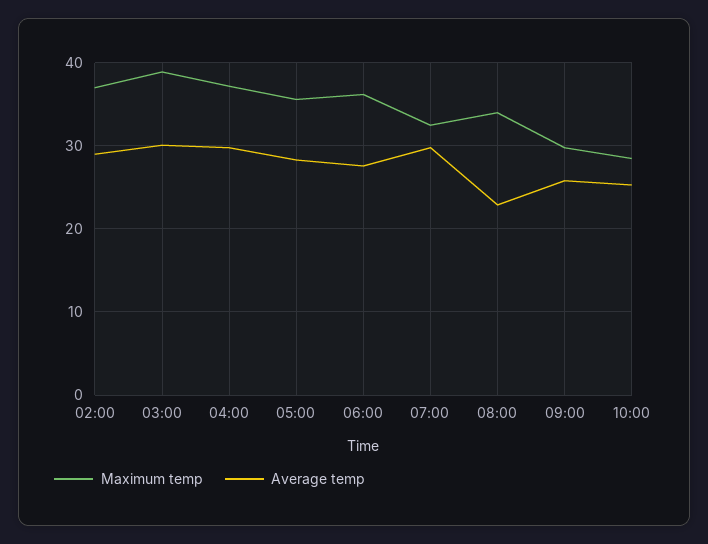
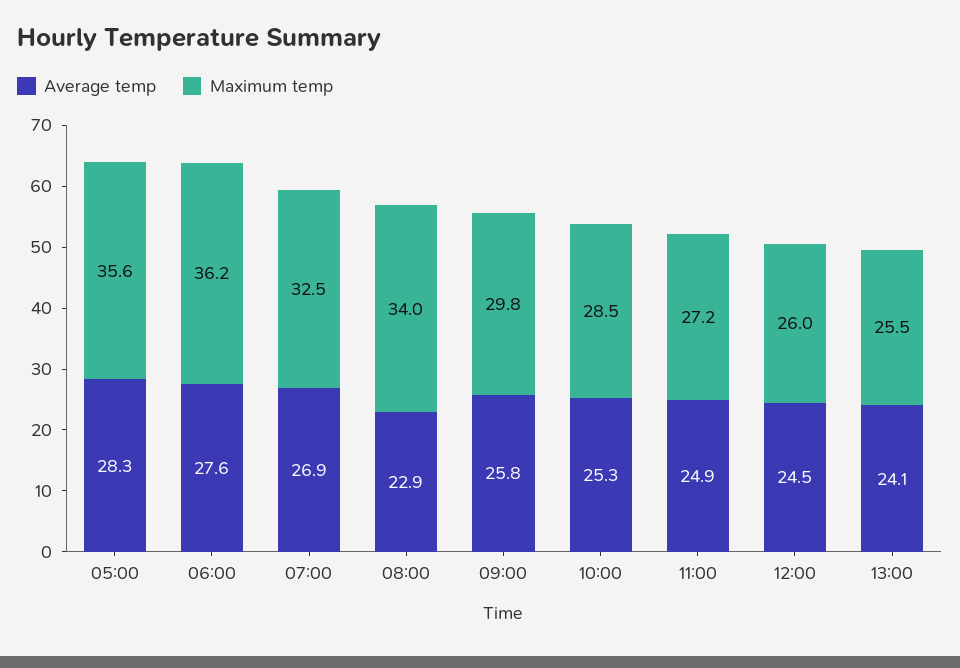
Maximum temp, 02:00: 37 -> none
Average temp, 02:00: 29 -> none
Maximum temp, 03:00: 39 -> none
Average temp, 03:00: 30 -> none
Maximum temp, 04:00: 37 -> none
Average temp, 04:00: 30 -> none
Average temp, 07:00: 30 -> 26.9
Average temp, 11:00: none -> 24.9
Maximum temp, 11:00: none -> 27.2
Average temp, 12:00: none -> 24.5
Maximum temp, 12:00: none -> 26
Average temp, 13:00: none -> 24.1
Maximum temp, 13:00: none -> 25.5

